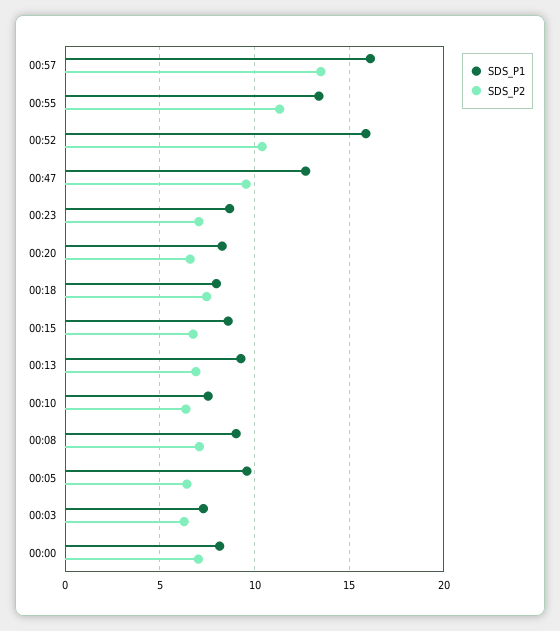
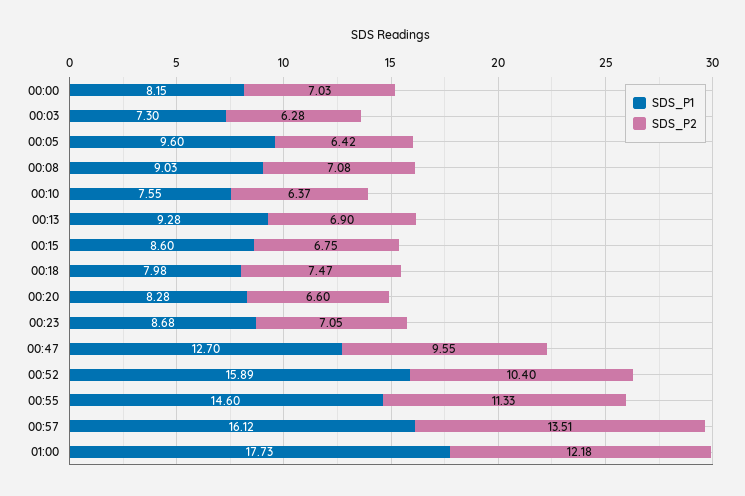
SDS_P1, 00:55: 13.5 -> 14.6
SDS_P1, 01:00: none -> 17.73
SDS_P2, 01:00: none -> 12.18

